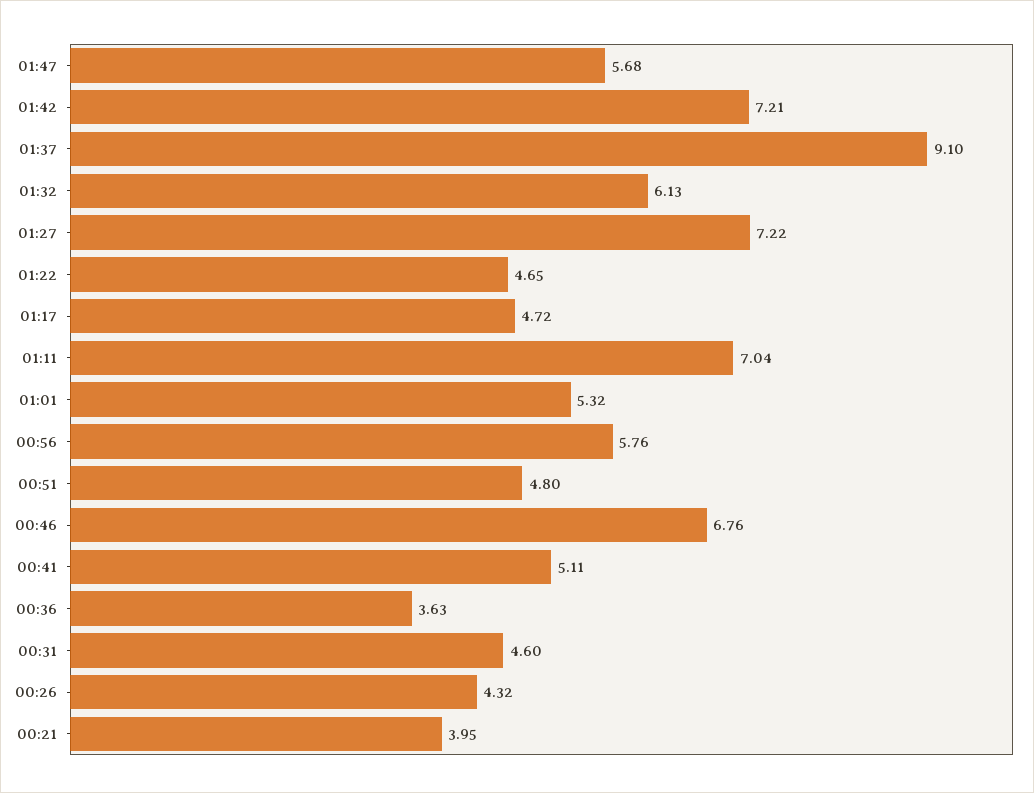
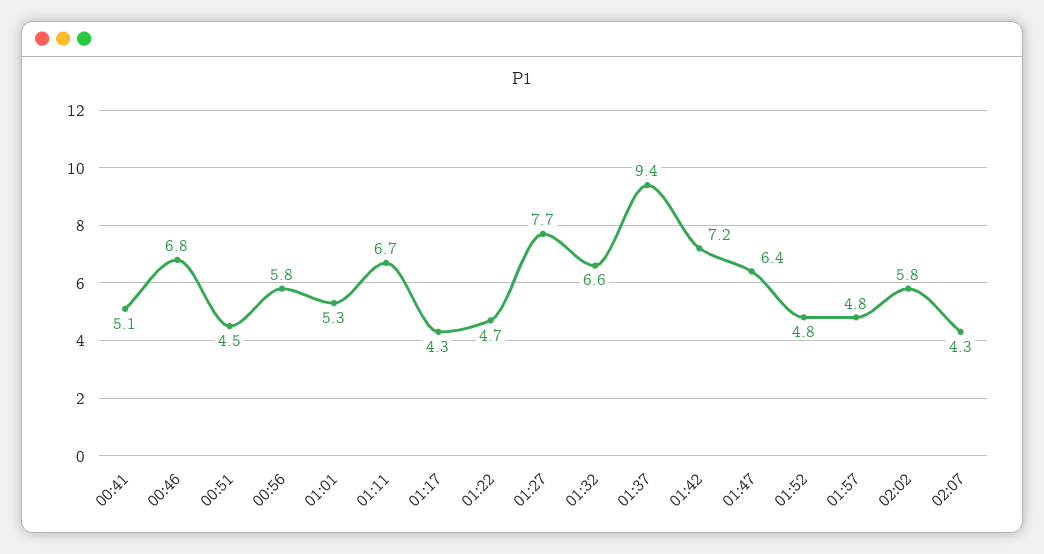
01:47: 5.68 -> 6.4
01:37: 9.1 -> 9.4
01:32: 6.13 -> 6.6
01:27: 7.22 -> 7.7
01:17: 4.72 -> 4.3
01:11: 7.04 -> 6.7
00:51: 4.8 -> 4.5
00:36: 3.63 -> none
00:31: 4.6 -> none
00:26: 4.32 -> none
00:21: 3.95 -> none
01:52: none -> 4.8
01:57: none -> 4.8
02:02: none -> 5.8
02:07: none -> 4.3

